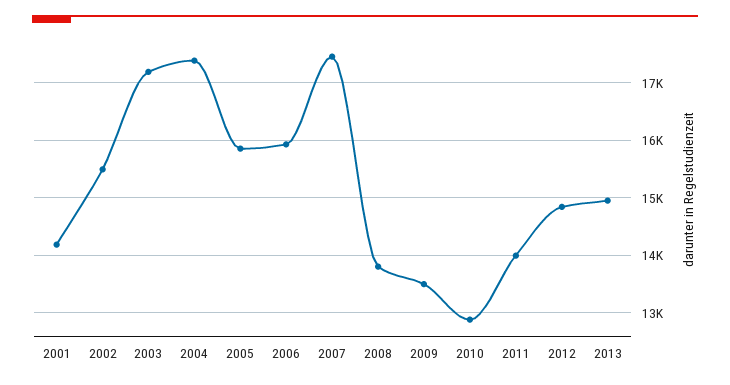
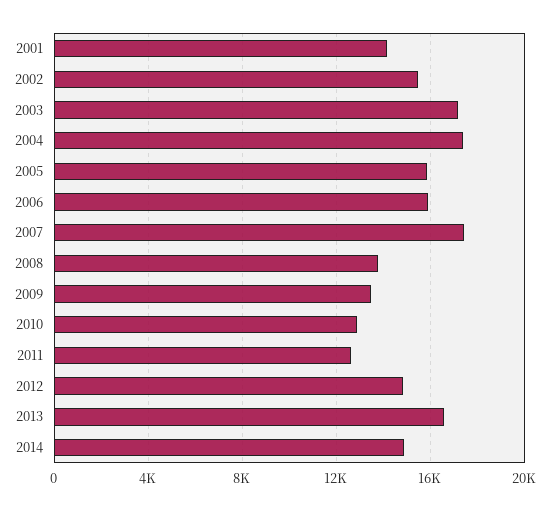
2011: 14000 -> 12500
2013: 15000 -> 16500
2014: none -> 15000

